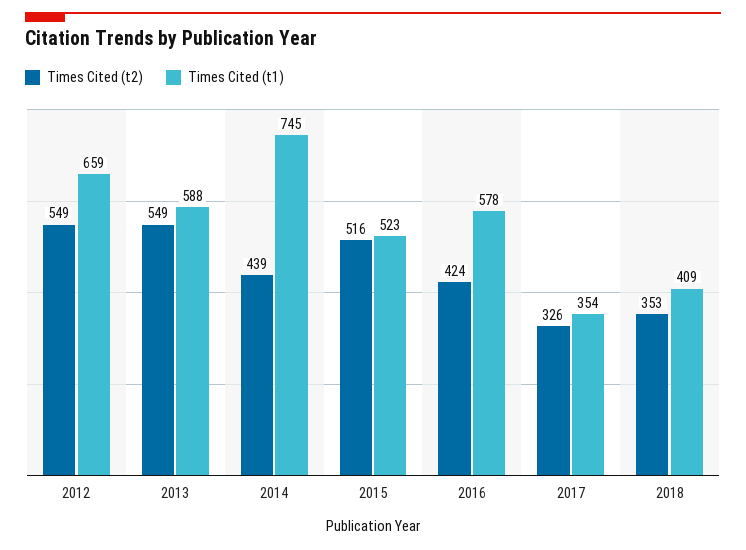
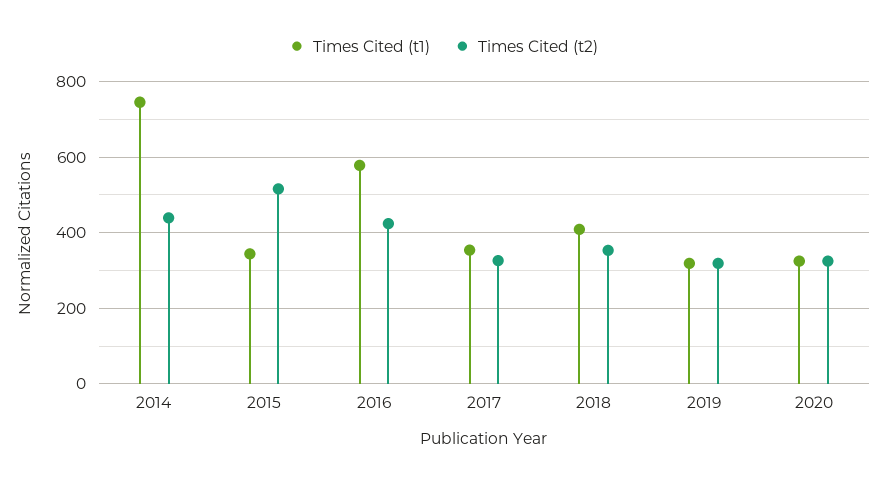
Times Cited (t2), 2012: 549 -> none
Times Cited (t1), 2012: 659 -> none
Times Cited (t2), 2013: 549 -> none
Times Cited (t1), 2013: 588 -> none
Times Cited (t1), 2015: 523 -> 340
Times Cited (t1), 2019: none -> 320
Times Cited (t2), 2019: none -> 320
Times Cited (t1), 2020: none -> 320
Times Cited (t2), 2020: none -> 320

